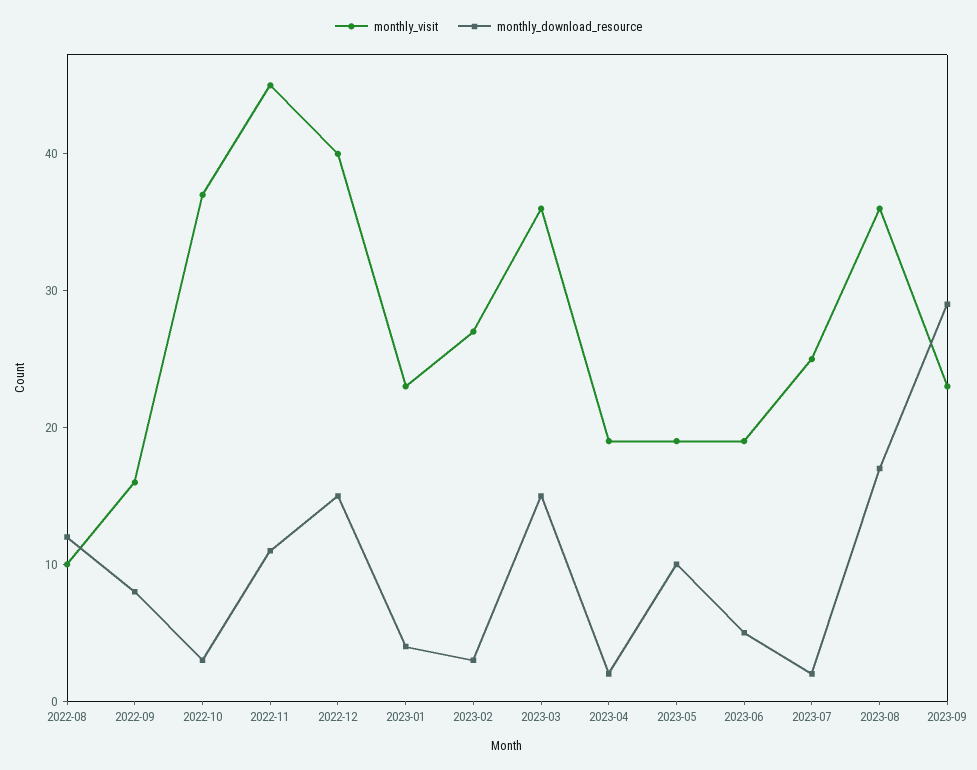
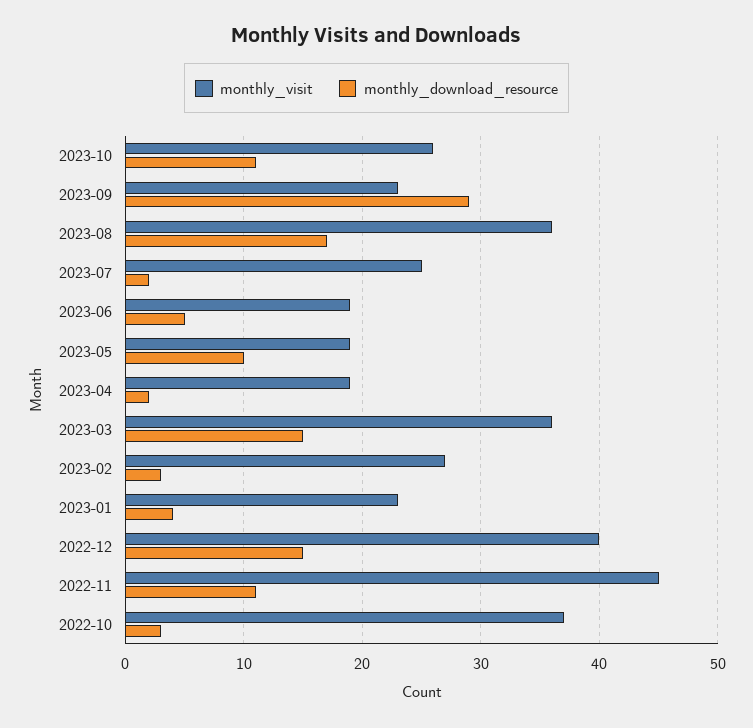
monthly_visit, 2022-08: 10 -> none
monthly_download_resource, 2022-08: 12 -> none
monthly_visit, 2022-09: 16 -> none
monthly_download_resource, 2022-09: 8 -> none
monthly_visit, 2023-10: none -> 26
monthly_download_resource, 2023-10: none -> 11

